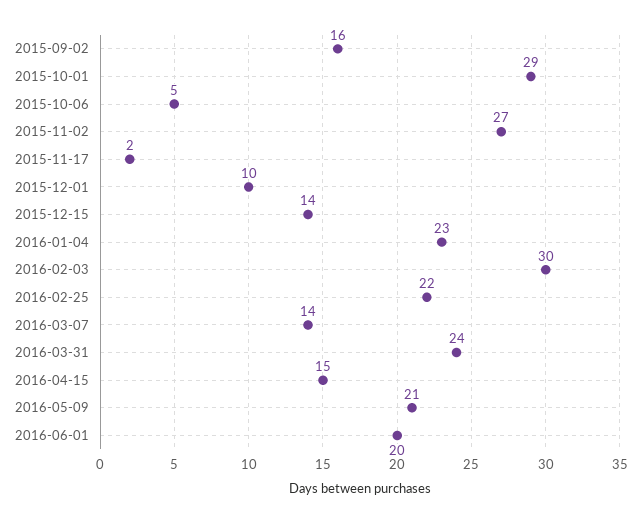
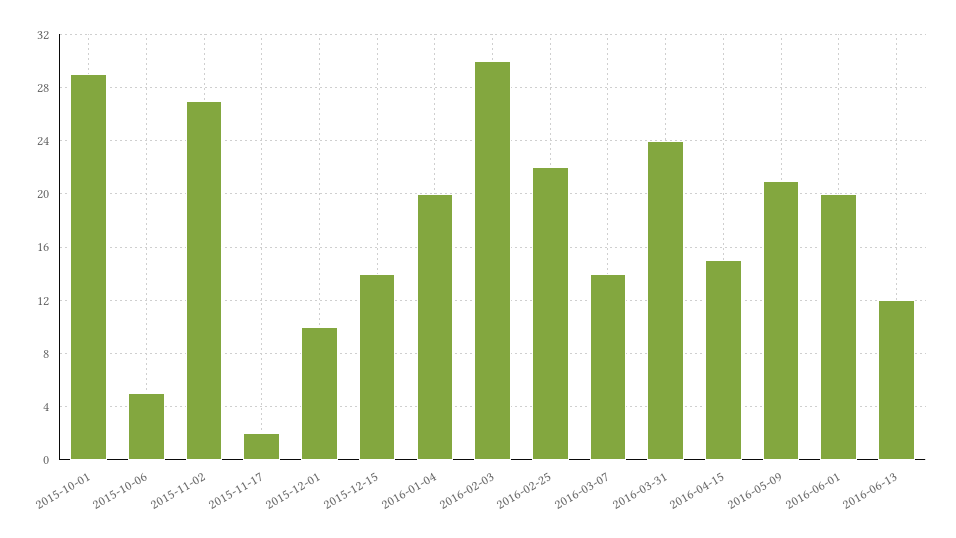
2015-09-02: 16 -> none
2016-01-04: 23 -> 20
2016-06-13: none -> 12

